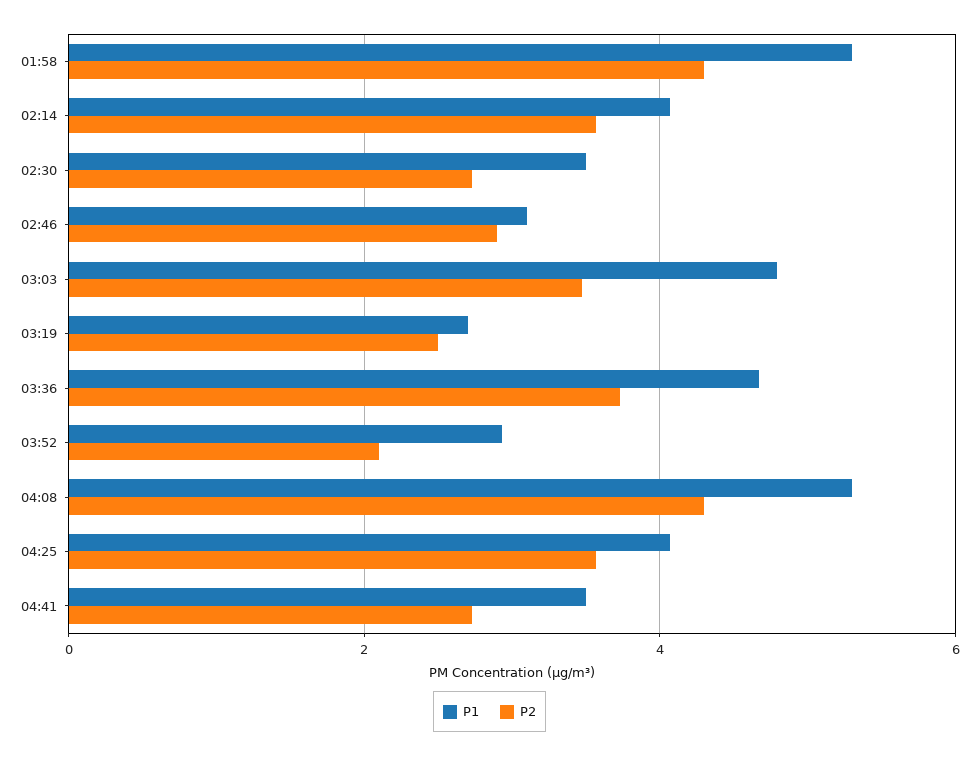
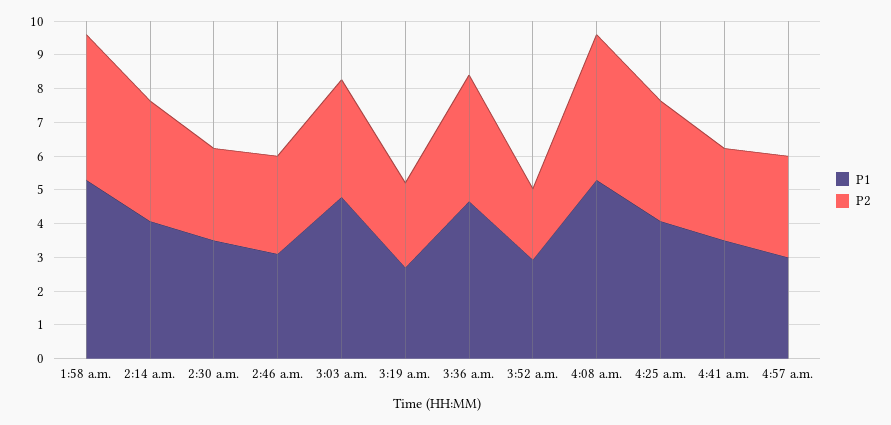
P1, 4:57 a.m.: none -> 3
P2, 4:57 a.m.: none -> 3

